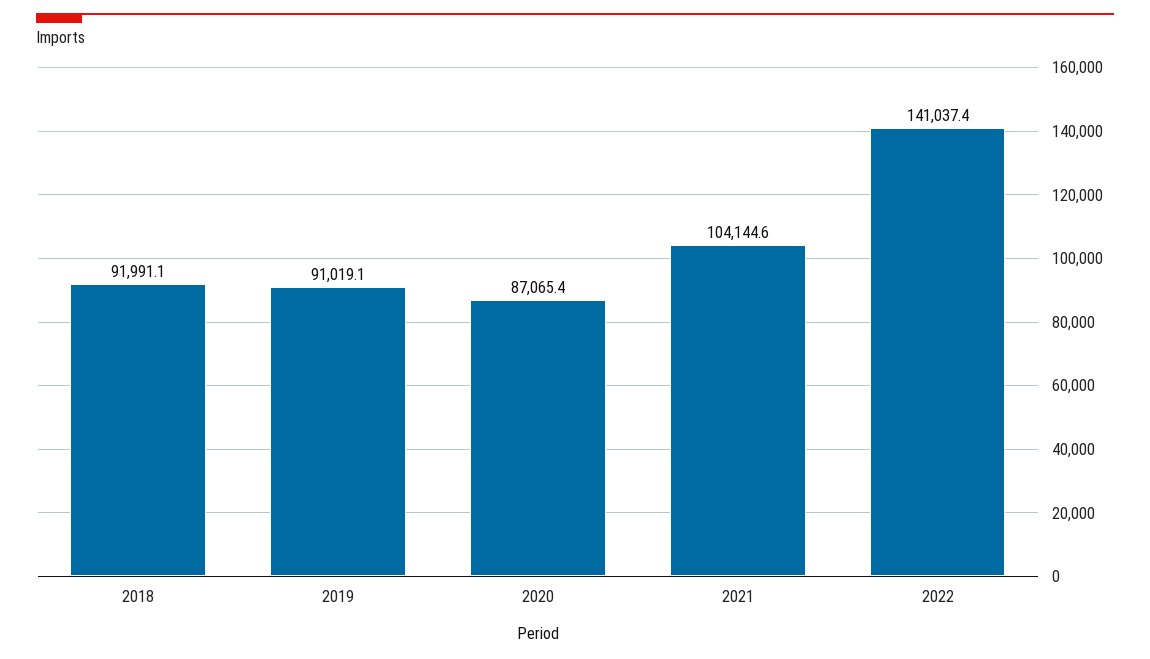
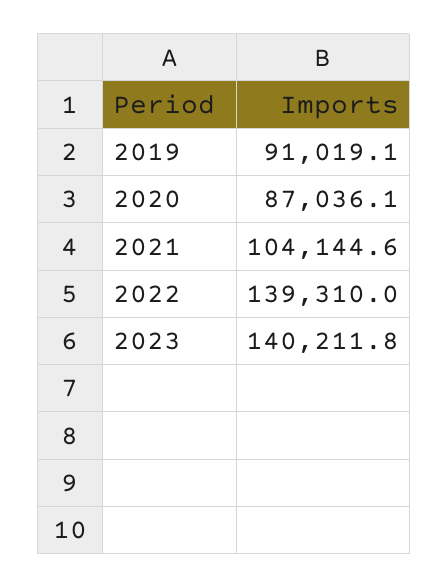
2018: 91991.1 -> none
2020: 87065.4 -> 87036.1
2022: 141037.4 -> 139310
2023: none -> 140211.8

